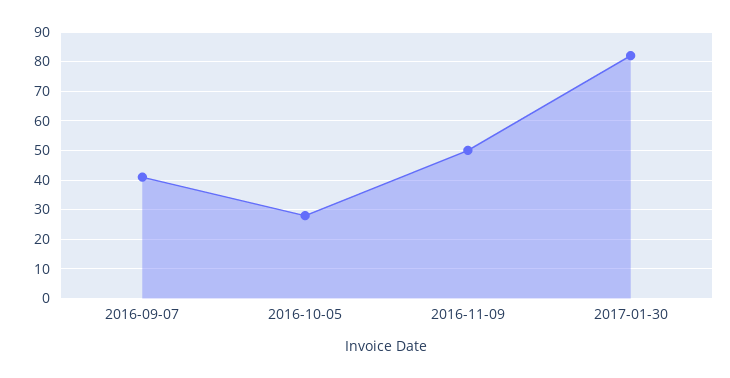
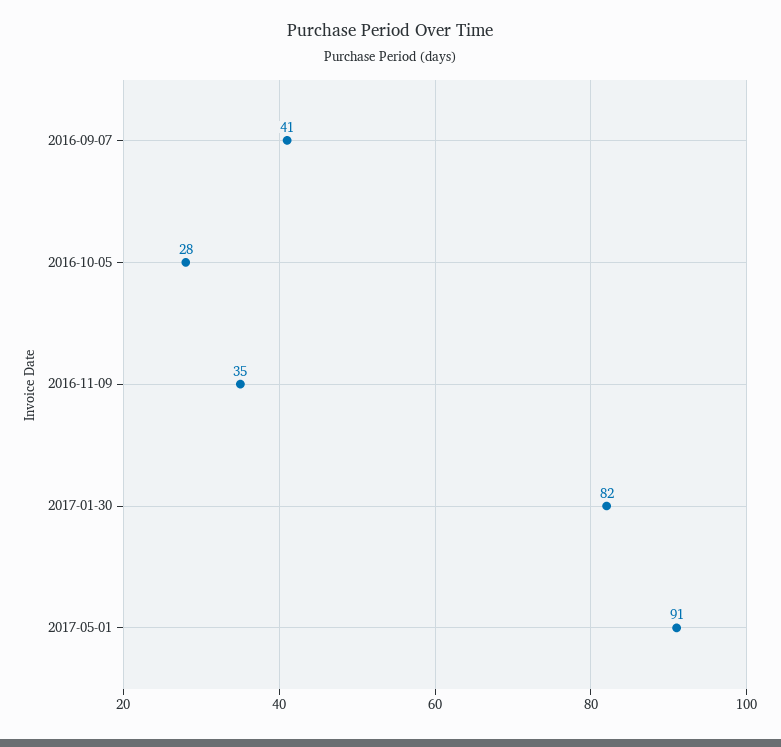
2016-11-09: 50 -> 35
2017-05-01: none -> 91

